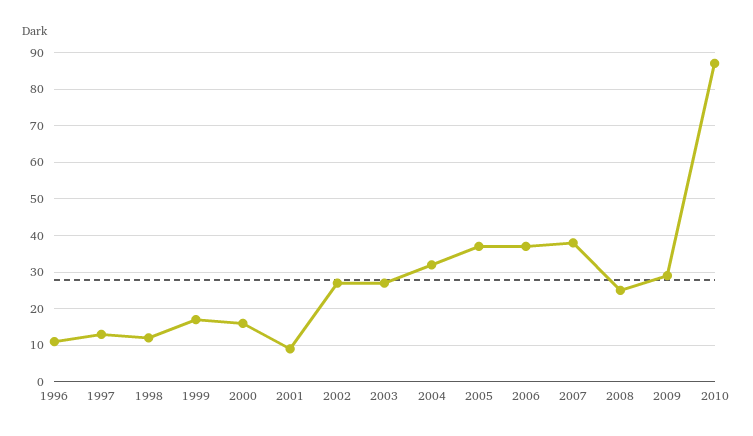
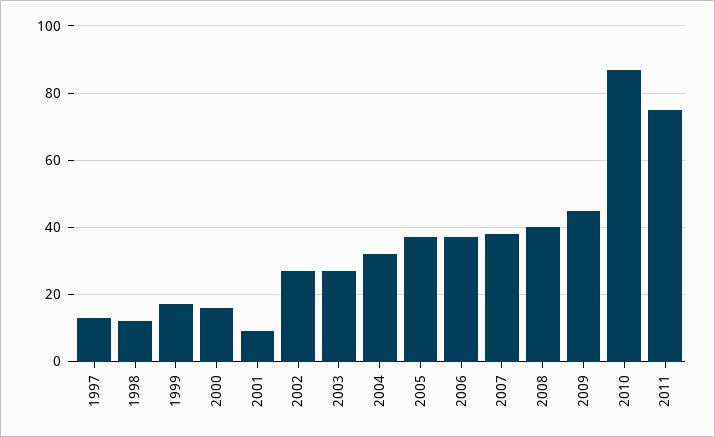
1996: 10 -> none
2008: 25 -> 40
2009: 30 -> 45
2011: none -> 75

